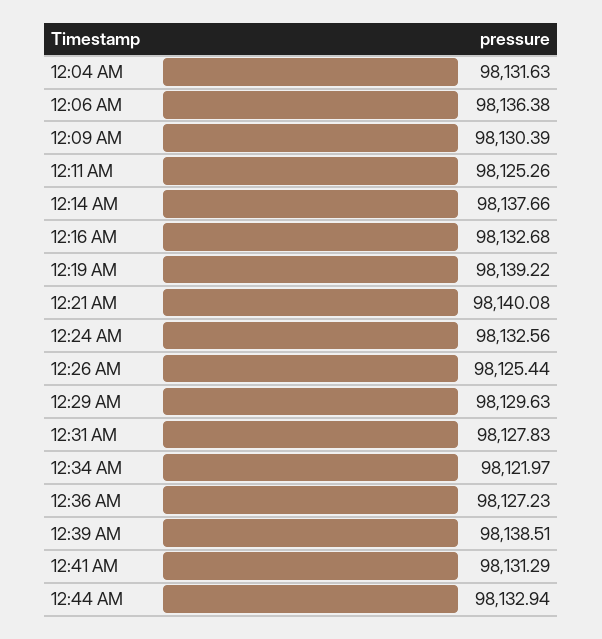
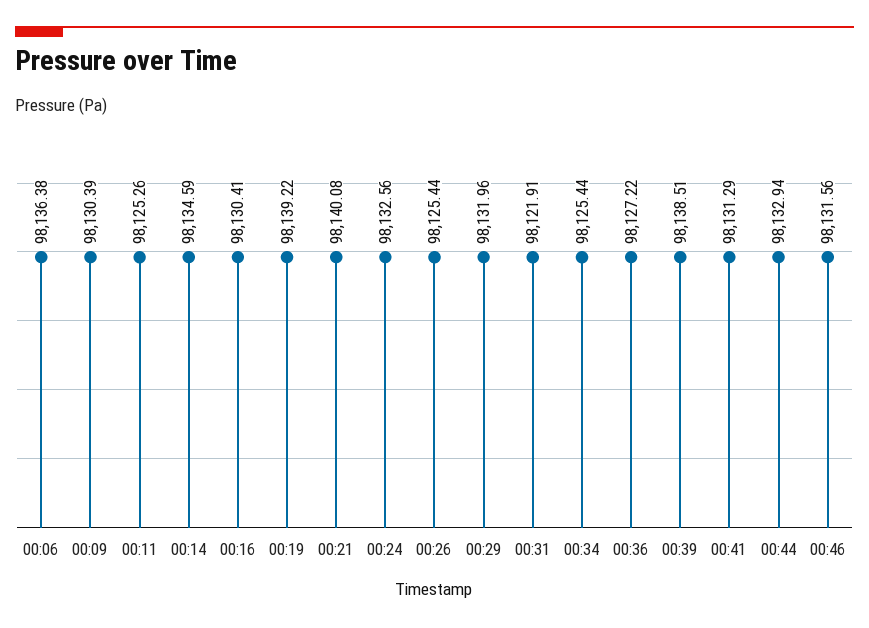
12:04 AM: 98131.63 -> none
12:14 AM: 98137.66 -> 98134.59
12:16 AM: 98132.68 -> 98130.41
12:29 AM: 98129.63 -> 98131.96
12:31 AM: 98127.83 -> 98121.91
12:34 AM: 98121.97 -> 98125.44
12:36 AM: 98127.23 -> 98127.22
00:46: none -> 98131.56

